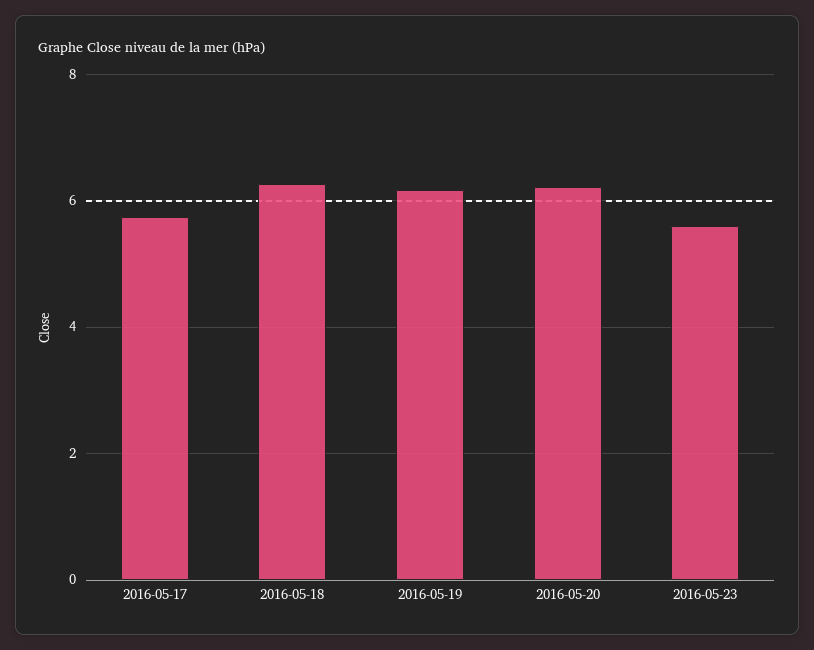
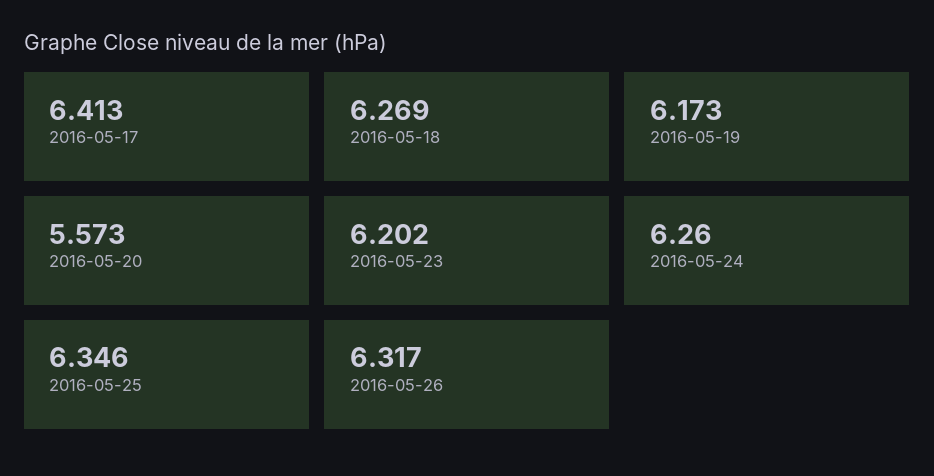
2016-05-17: 5.8 -> 6.413
2016-05-20: 6.2 -> 5.573
2016-05-23: 5.6 -> 6.202
2016-05-24: none -> 6.26
2016-05-25: none -> 6.346
2016-05-26: none -> 6.317

